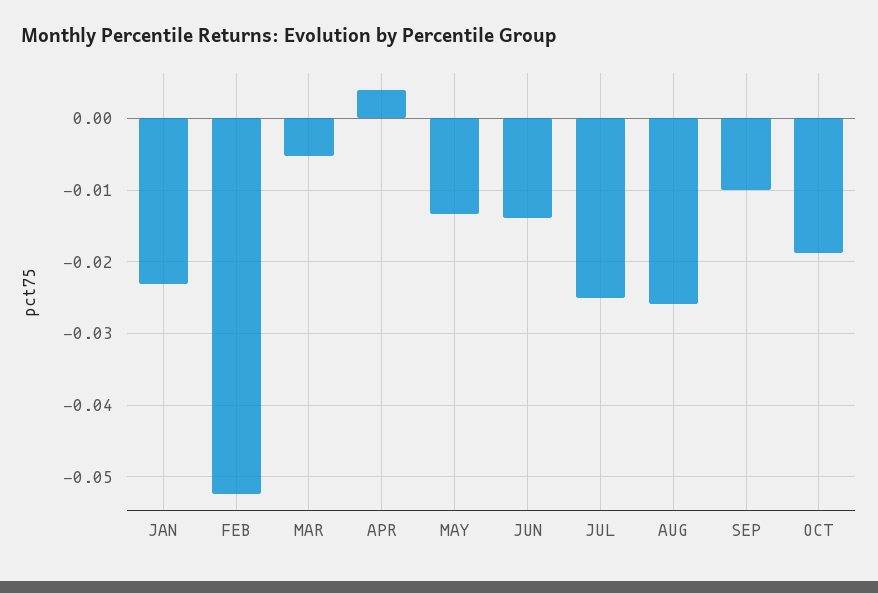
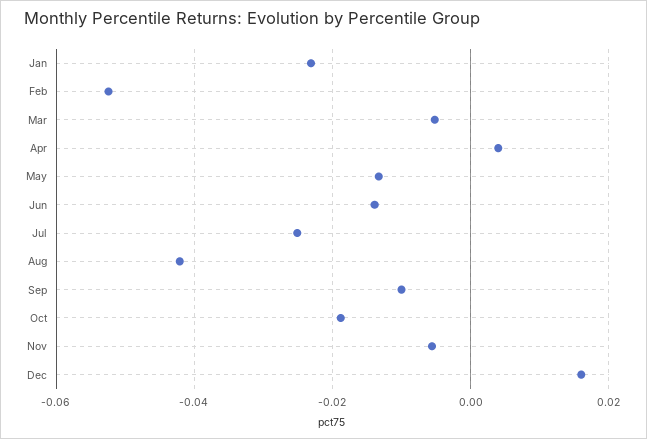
AUG: -0.026 -> -0.042
Nov: none -> -0.006
Dec: none -> 0.016

